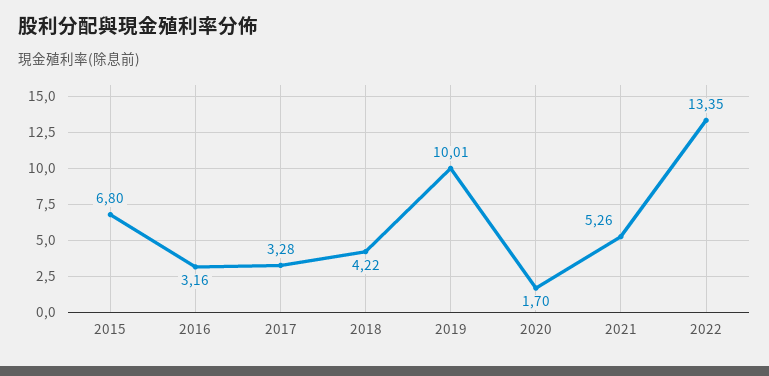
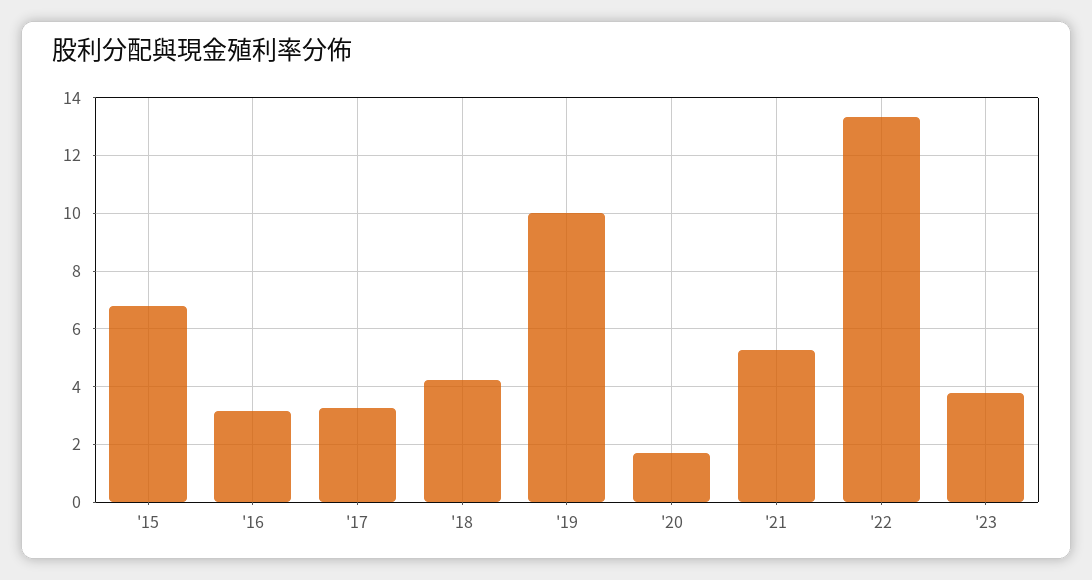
'23: none -> 3.75

